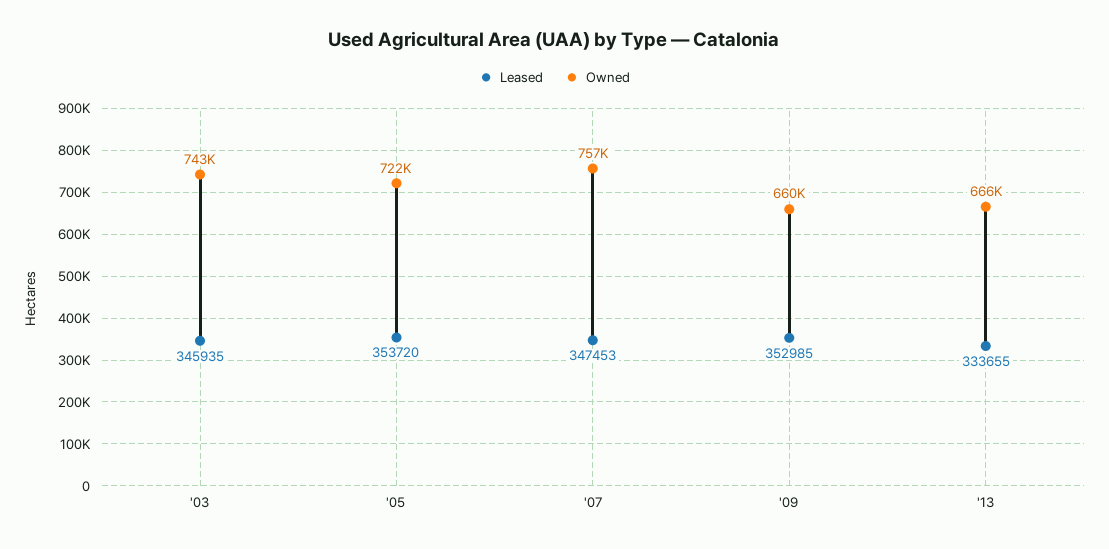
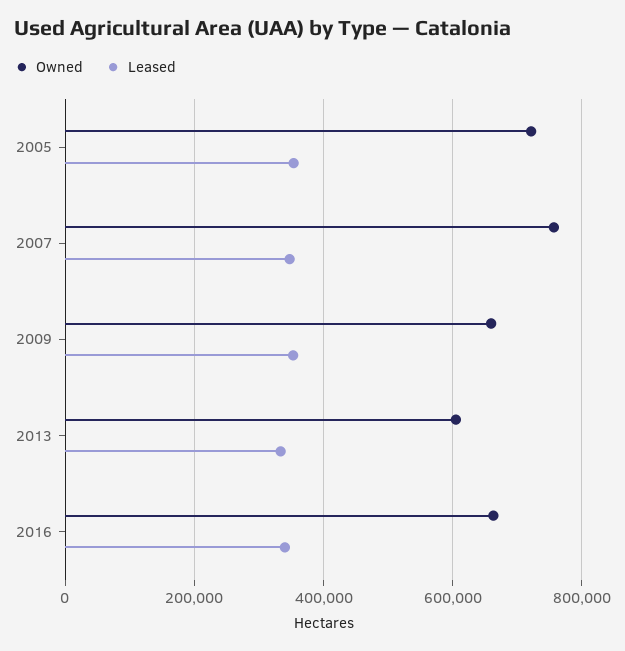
Leased, '03: 345935 -> none
Owned, '03: 743000 -> none
Owned, '13: 666000 -> 600000
Owned, 2016: none -> 660000
Leased, 2016: none -> 340000

